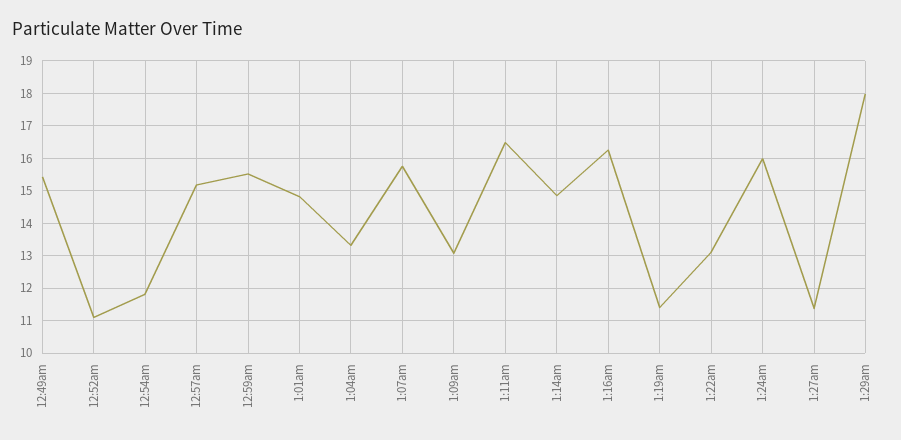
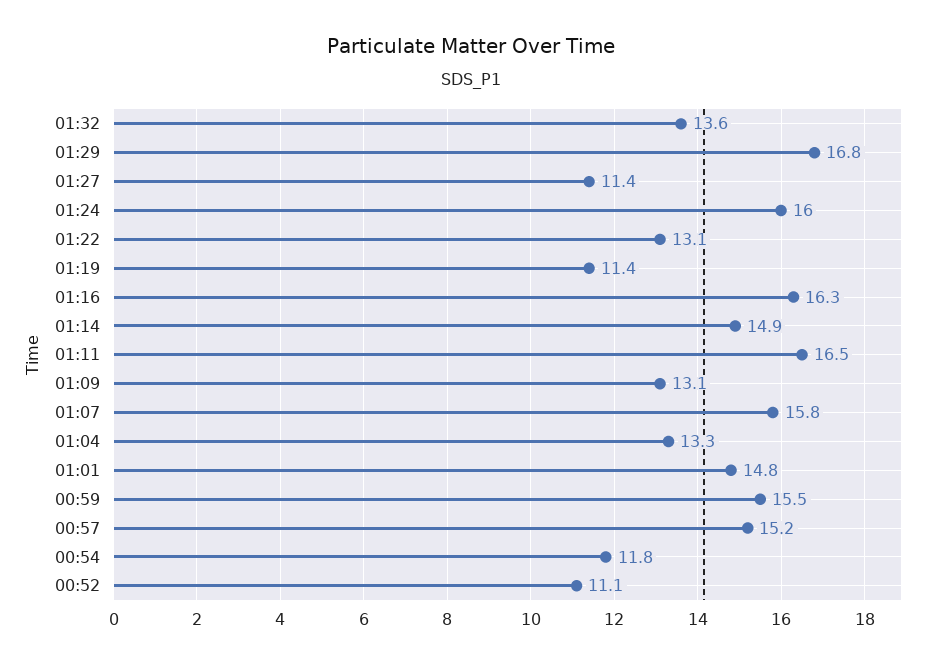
12:49am: 15.4 -> none
1:29am: 18 -> 16.8
01:32: none -> 13.6

